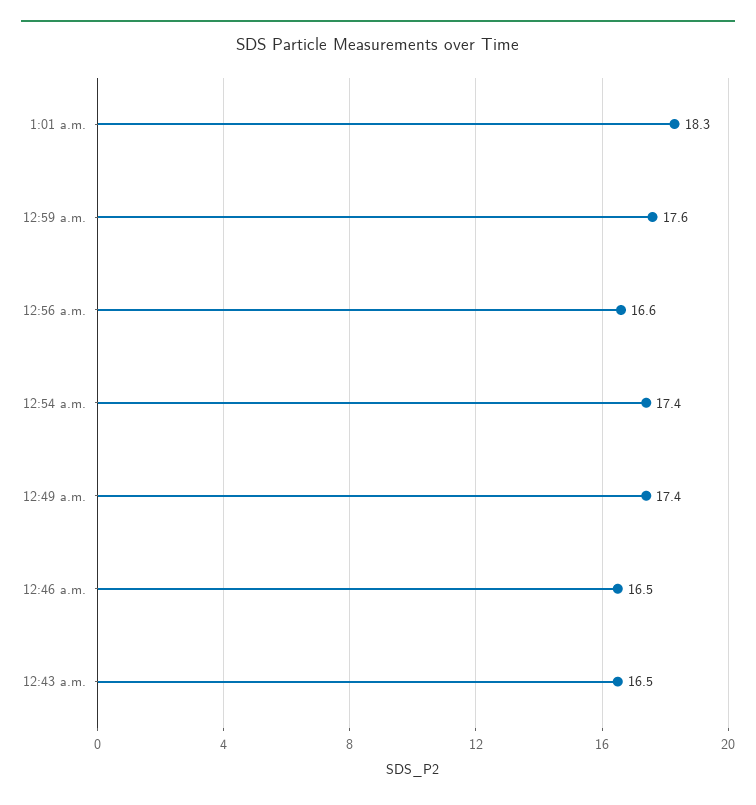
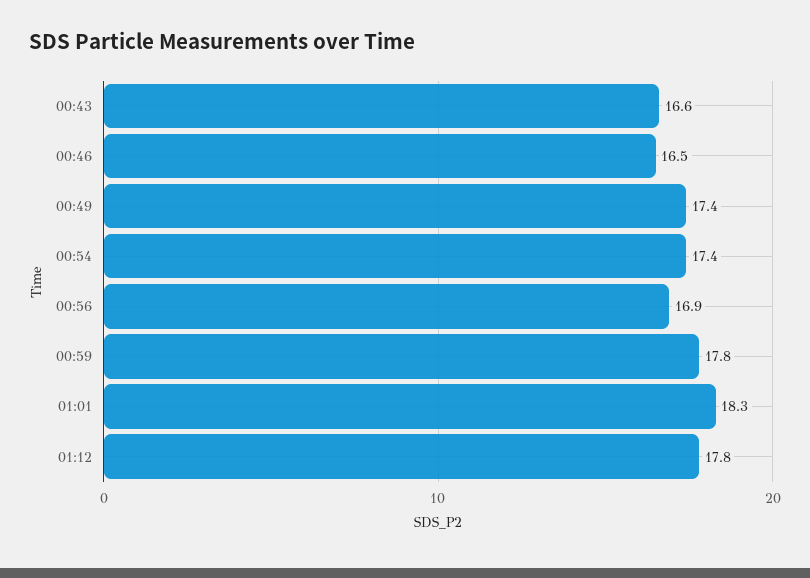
12:59 a.m.: 17.6 -> 17.8
12:56 a.m.: 16.6 -> 16.9
12:43 a.m.: 16.5 -> 16.6
01:12: none -> 17.8

